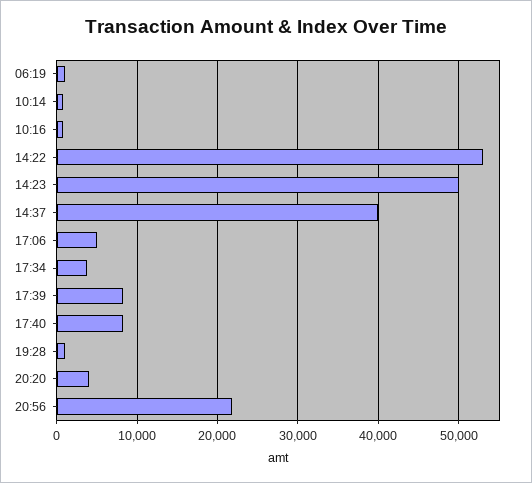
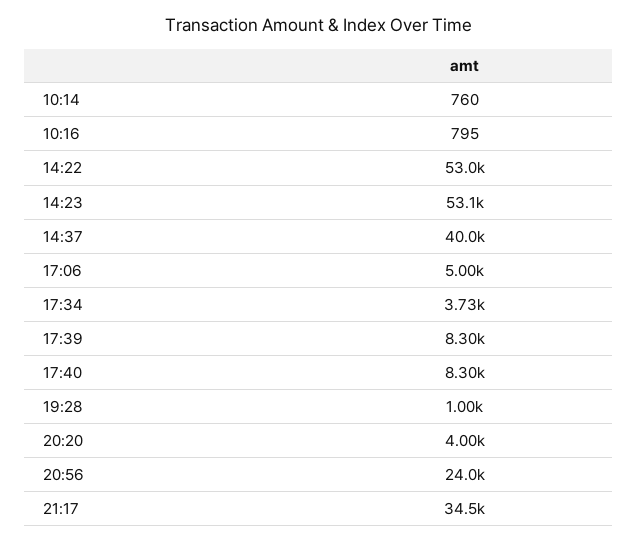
06:19: 1000 -> none
14:23: 50000 -> 53100
20:56: 22000 -> 24000
21:17: none -> 34500

